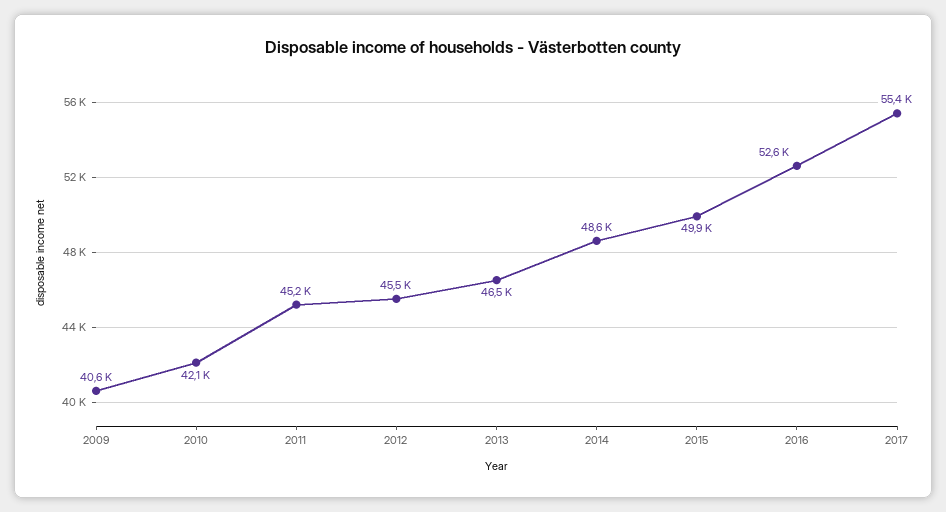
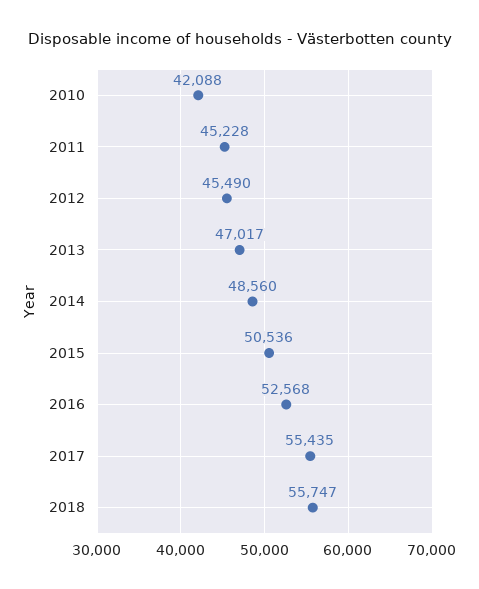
2009: 40600 -> none
2013: 46500 -> 47017
2015: 49900 -> 50536
2018: none -> 55747

